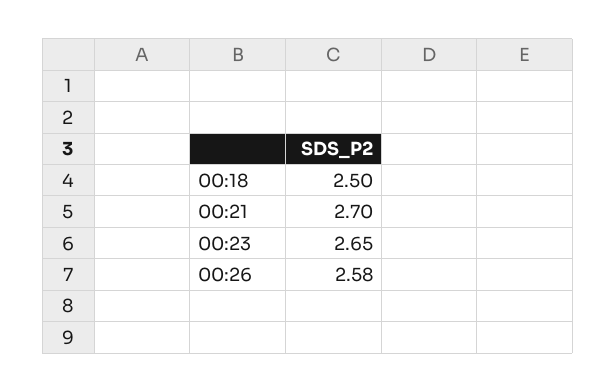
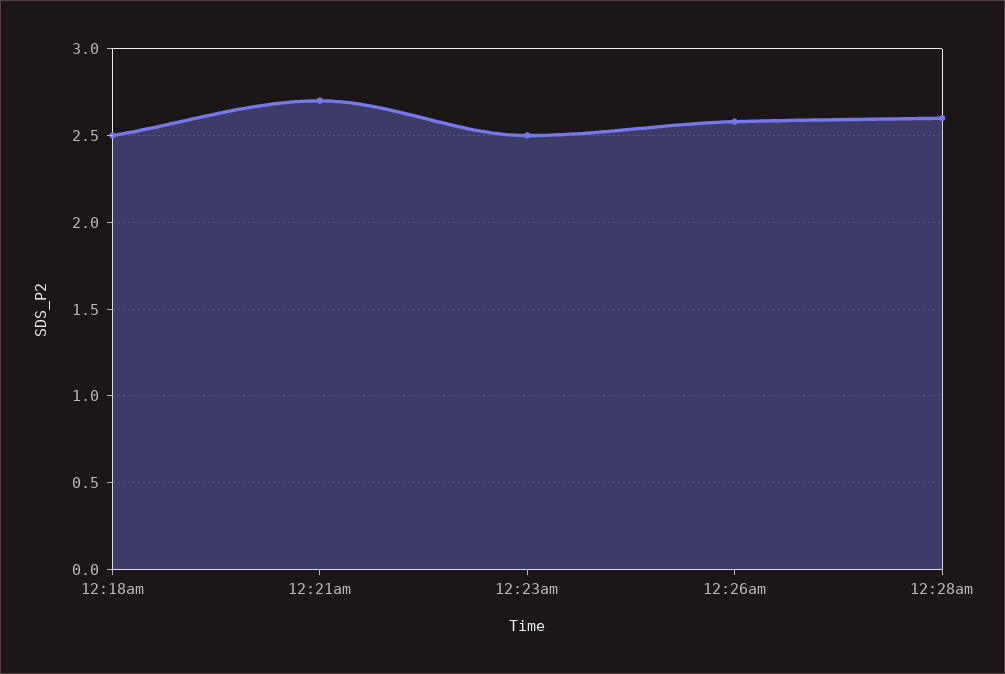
00:23: 2.65 -> 2.5
12:28am: none -> 2.6

